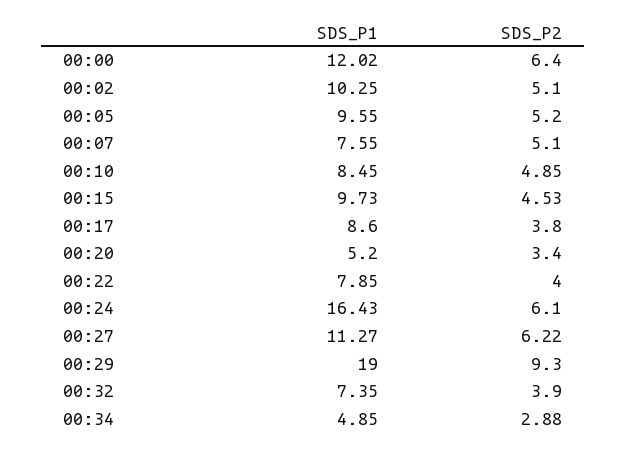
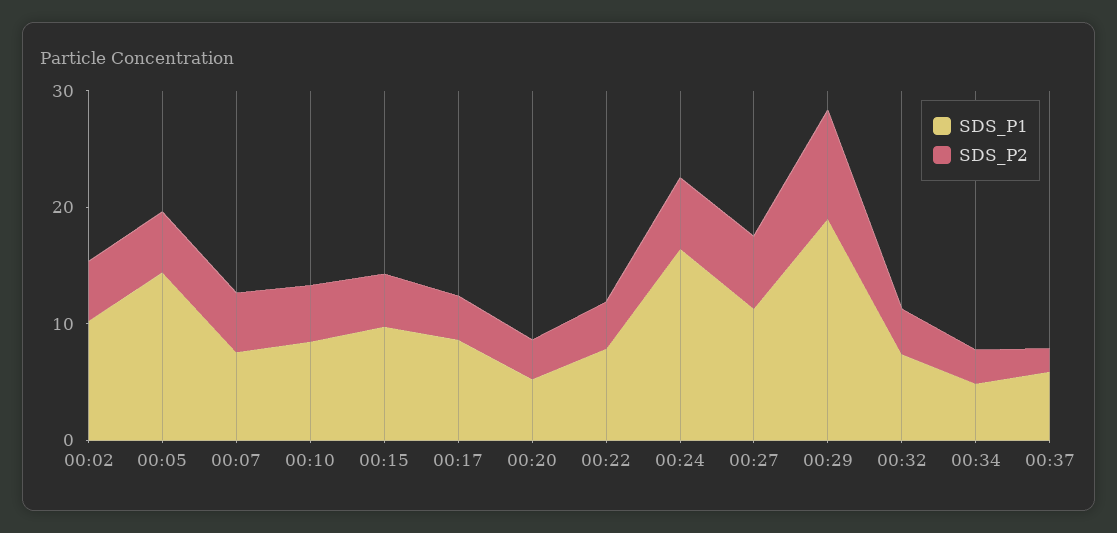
SDS_P1, 00:00: 12.02 -> none
SDS_P2, 00:00: 6.4 -> none
SDS_P1, 00:05: 9.55 -> 14
SDS_P1, 00:37: none -> 6
SDS_P2, 00:37: none -> 2

